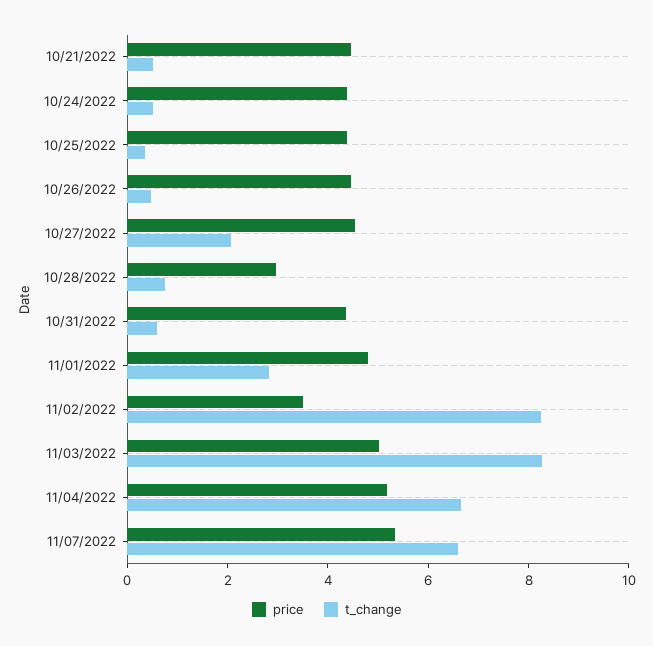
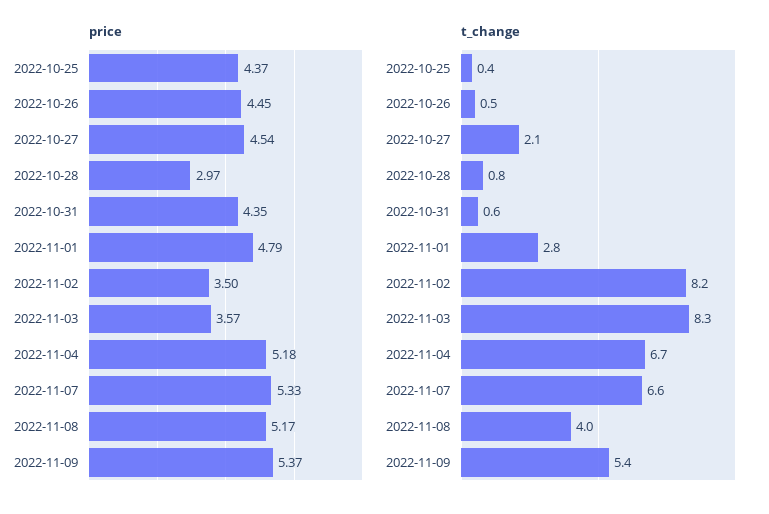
price, 10/21/2022: 4.5 -> none
t_change, 10/21/2022: 0.5 -> none
price, 10/24/2022: 4.5 -> none
t_change, 10/24/2022: 0.5 -> none
price, 11/03/2022: 5 -> 3.57
price, 2022-11-08: none -> 5.17
price, 2022-11-09: none -> 5.37
t_change, 2022-11-08: none -> 4
t_change, 2022-11-09: none -> 5.4

